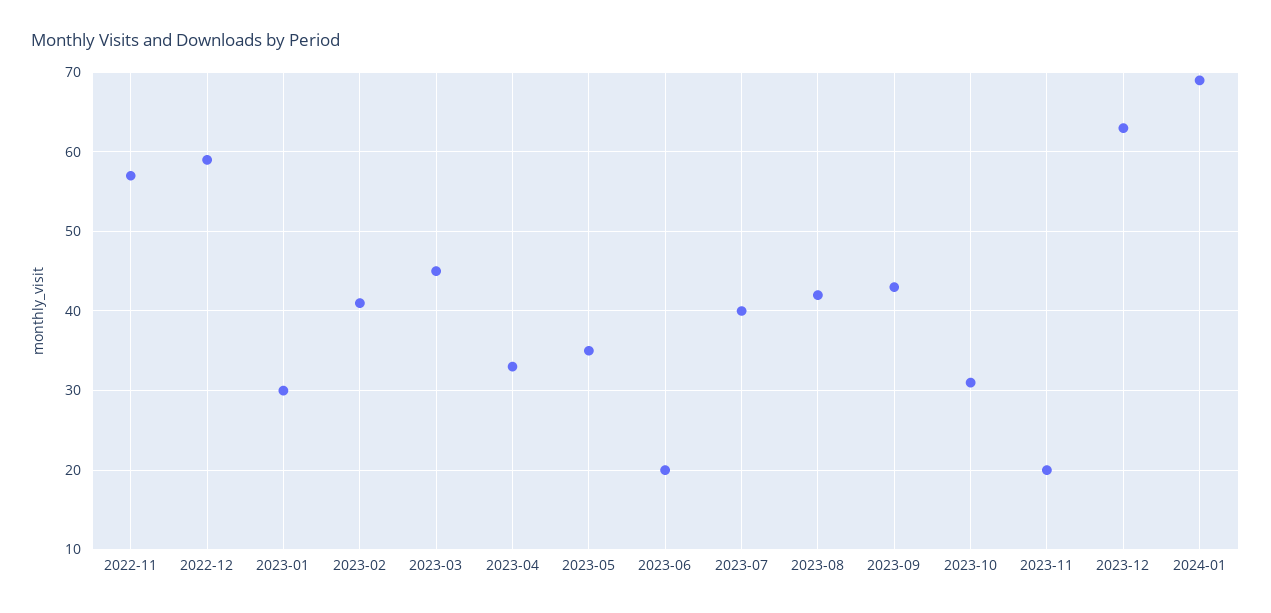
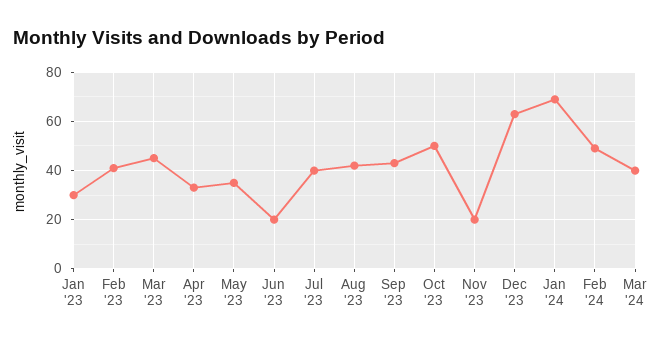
2022-11: 57 -> none
2022-12: 59 -> none
2023-10: 31 -> 50
Feb '24: none -> 50
Mar '24: none -> 40

